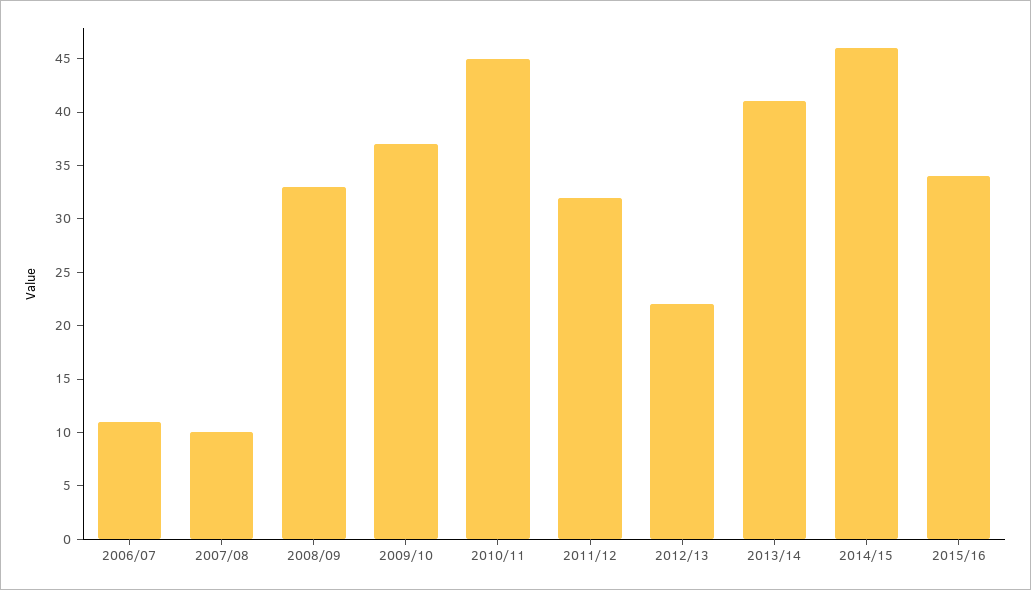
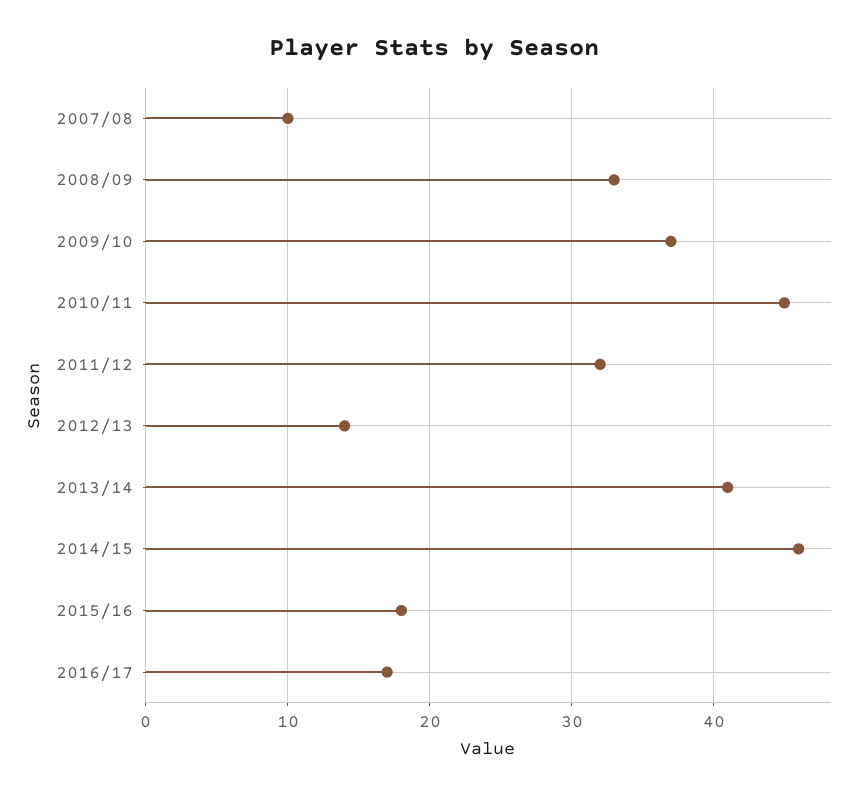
2006/07: 11 -> none
2012/13: 22 -> 14
2015/16: 34 -> 18
2016/17: none -> 17

